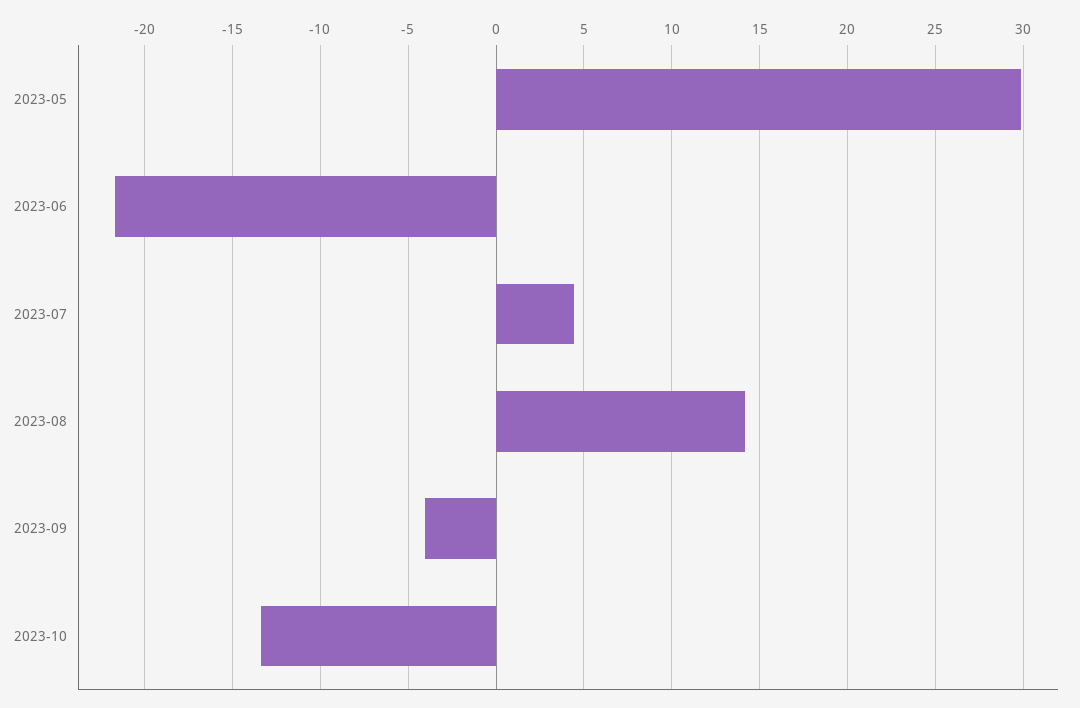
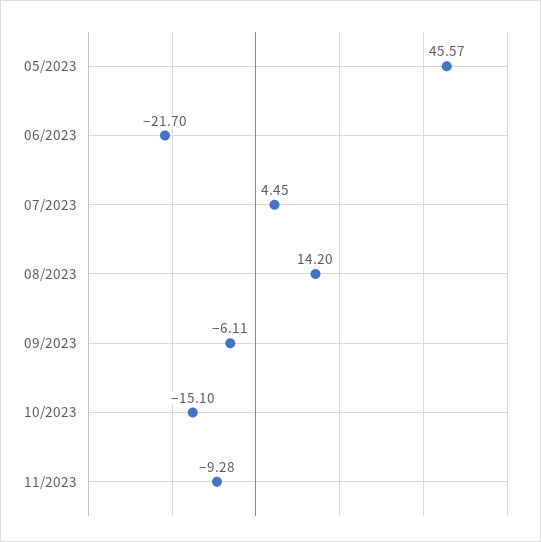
2023-05: 30 -> 45.57
2023-09: -4 -> -6.11
2023-10: -13.5 -> -15.1
11/2023: none -> -9.28

